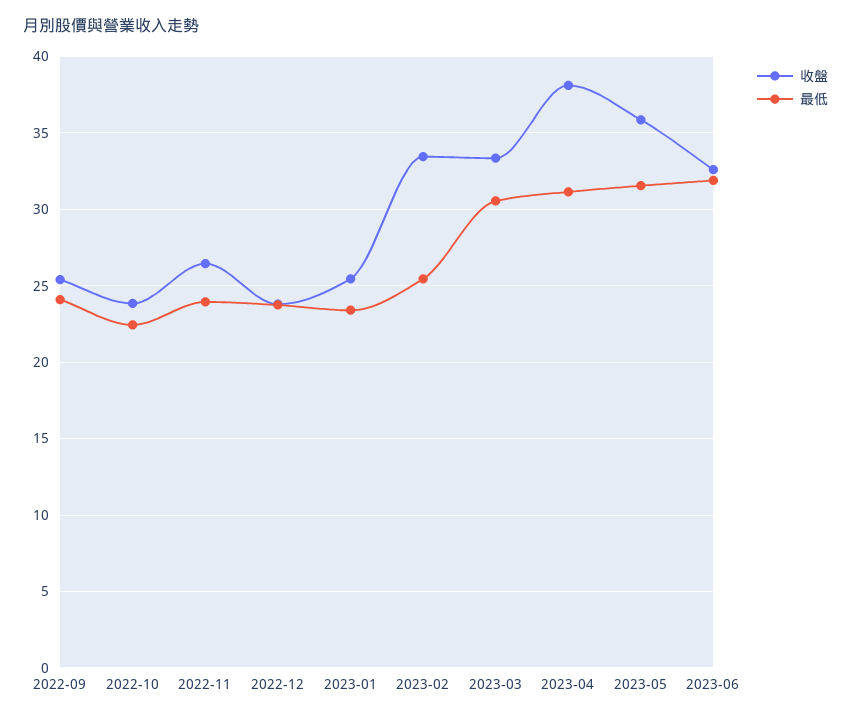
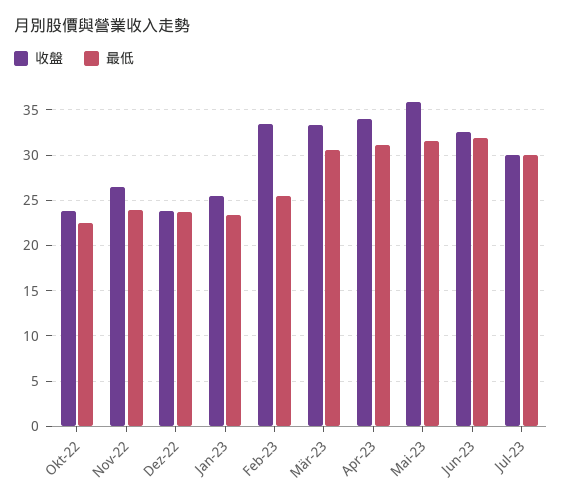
收盤, 2022-09: 25.5 -> none
最低, 2022-09: 24 -> none
收盤, 2023-04: 38 -> 34
收盤, Jul-23: none -> 30
最低, Jul-23: none -> 30

